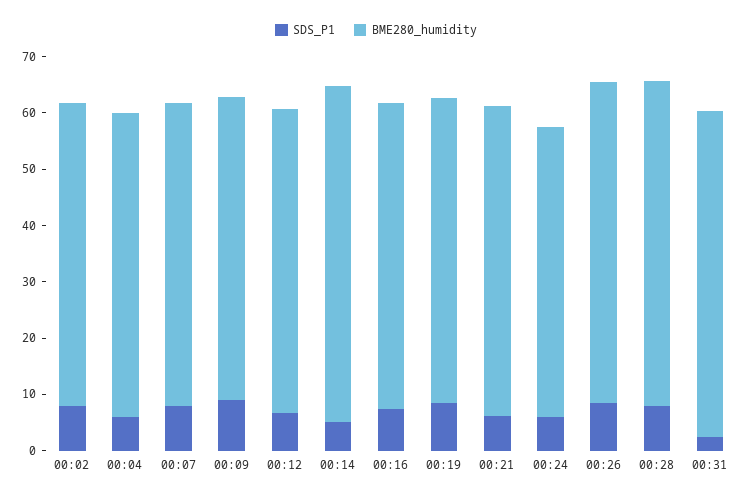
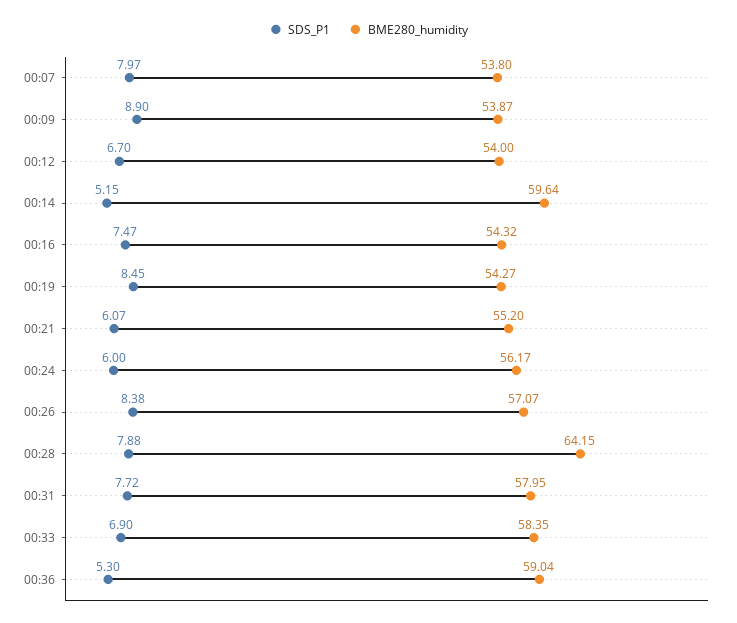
SDS_P1, 00:02: 8 -> none
BME280_humidity, 00:02: 54 -> none
SDS_P1, 00:04: 6 -> none
BME280_humidity, 00:04: 54 -> none
BME280_humidity, 00:24: 52 -> 56.17
BME280_humidity, 00:28: 58 -> 64.15
SDS_P1, 00:31: 2 -> 7.72
SDS_P1, 00:33: none -> 6.9
BME280_humidity, 00:33: none -> 58.35
SDS_P1, 00:36: none -> 5.3
BME280_humidity, 00:36: none -> 59.04

